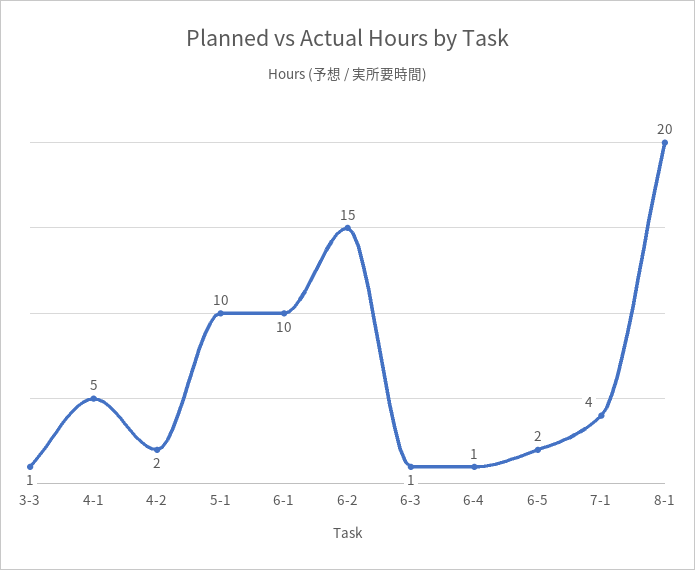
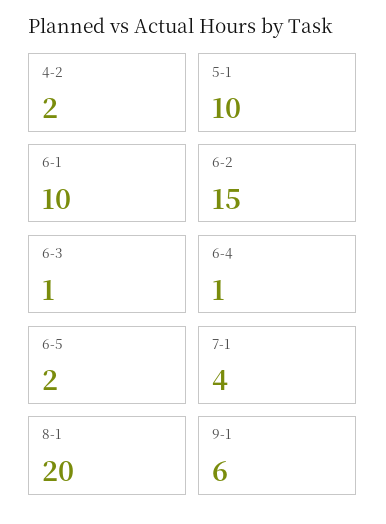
3-3: 1 -> none
4-1: 5 -> none
9-1: none -> 6

